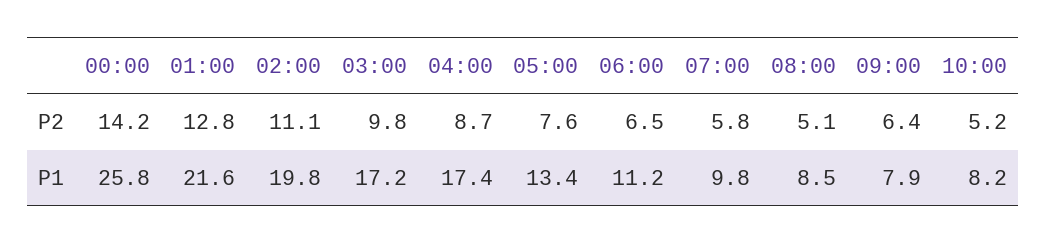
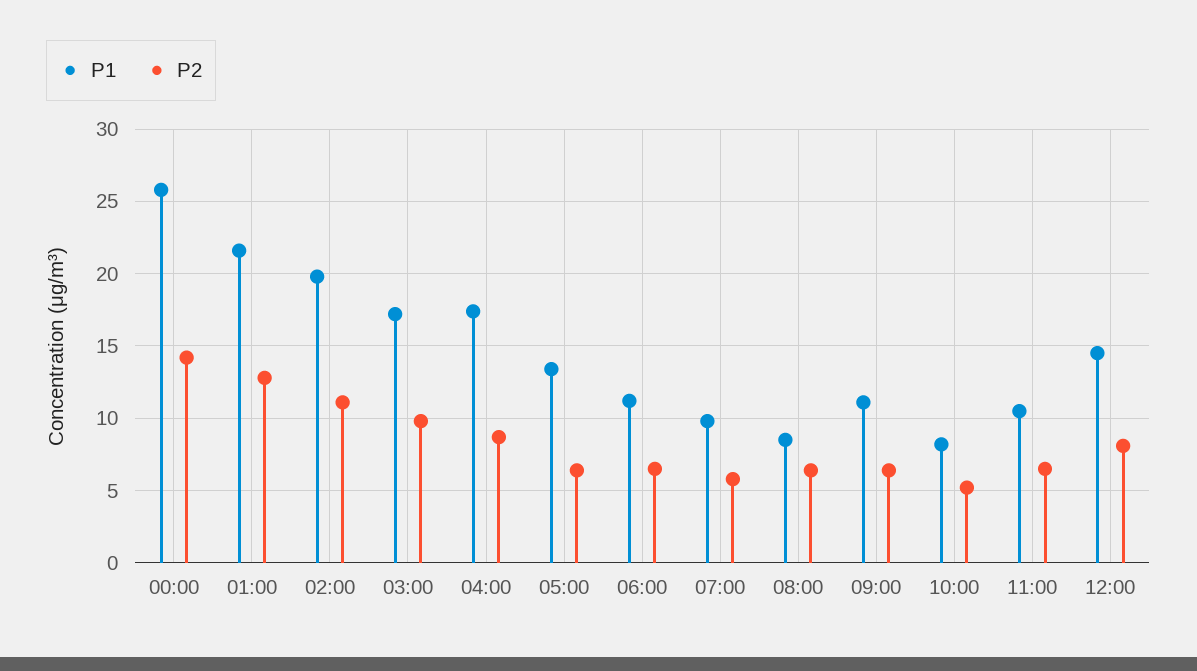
P2, 05:00: 7.6 -> 6.5
P2, 08:00: 5.1 -> 6.5
P1, 09:00: 7.9 -> 11
P1, 11:00: none -> 10.5
P2, 11:00: none -> 6.5
P1, 12:00: none -> 14.5
P2, 12:00: none -> 8

